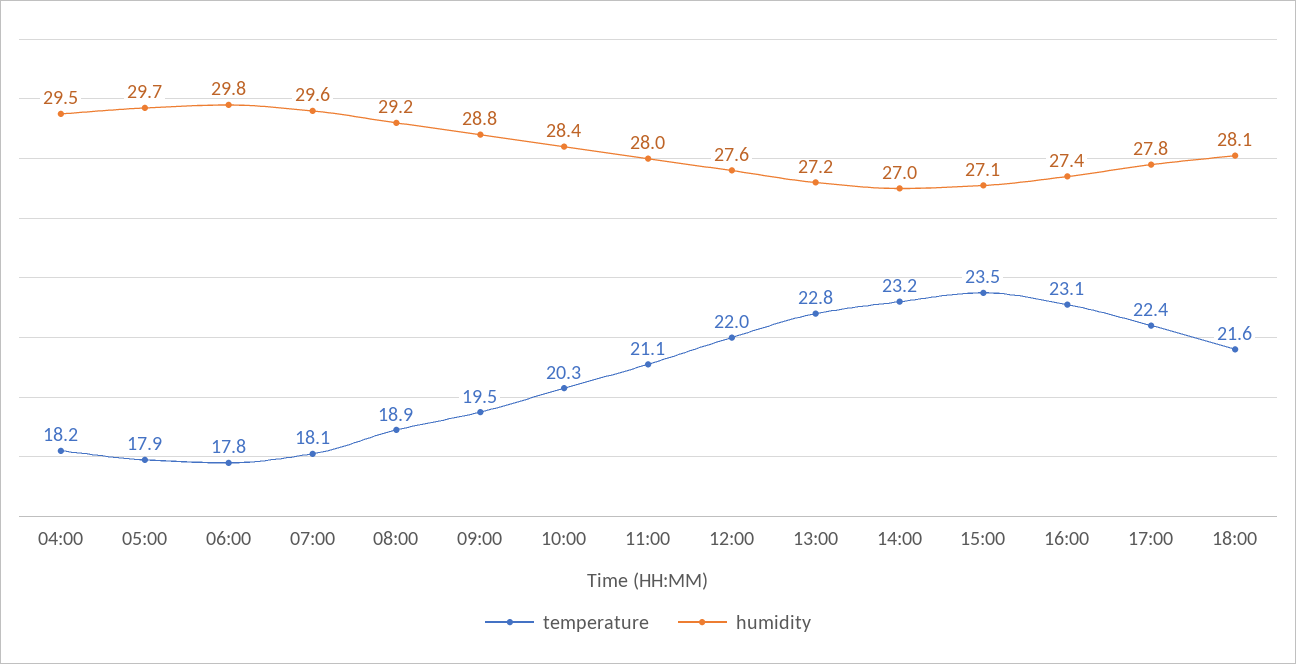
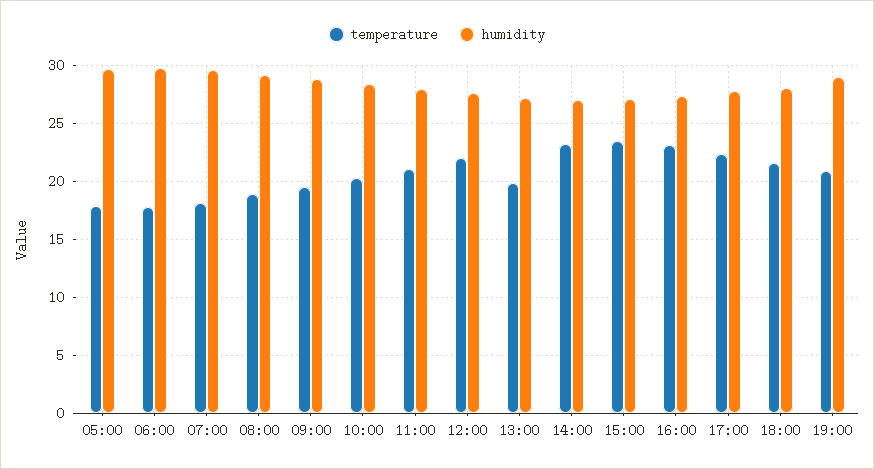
temperature, 04:00: 18.2 -> none
humidity, 04:00: 29.5 -> none
temperature, 13:00: 22.8 -> 20
temperature, 19:00: none -> 21
humidity, 19:00: none -> 29

